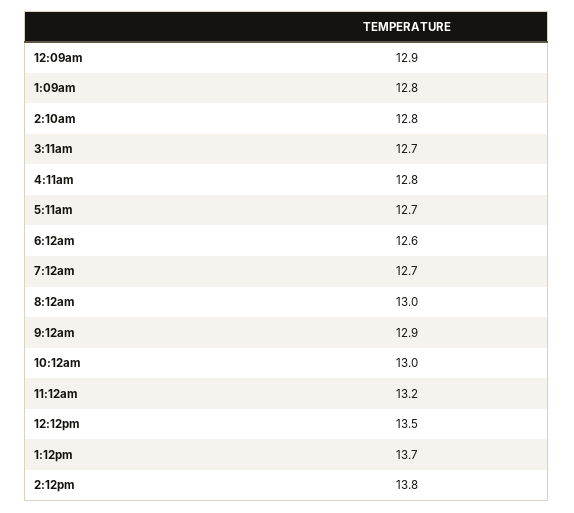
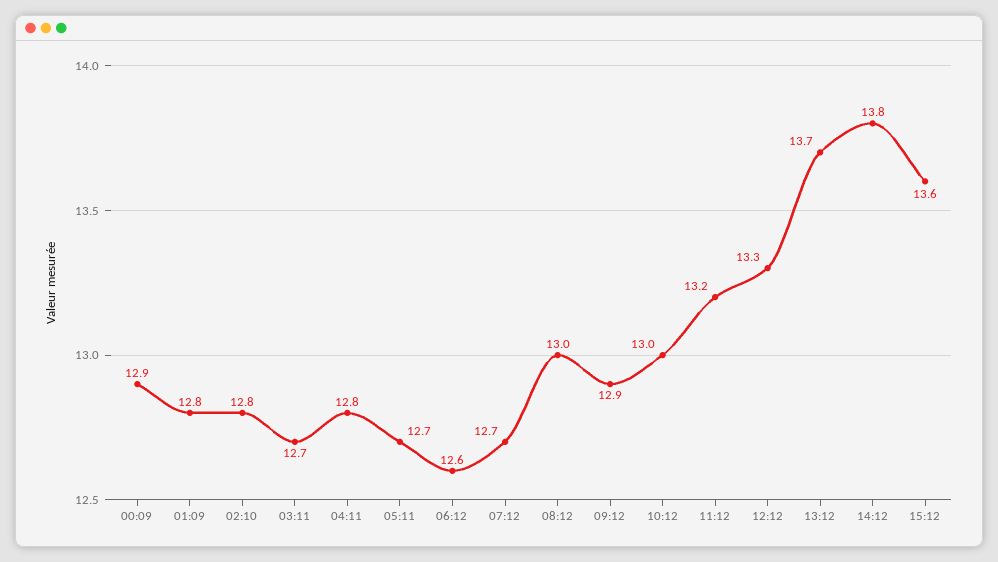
12:12pm: 13.5 -> 13.3
15:12: none -> 13.6

